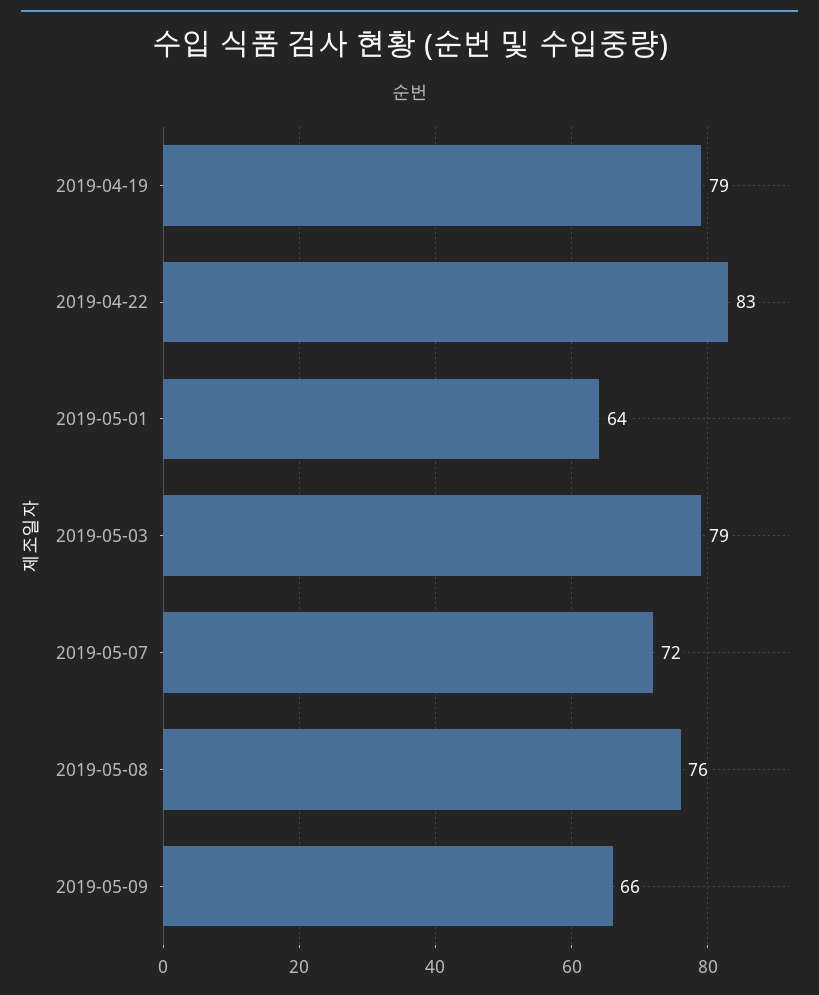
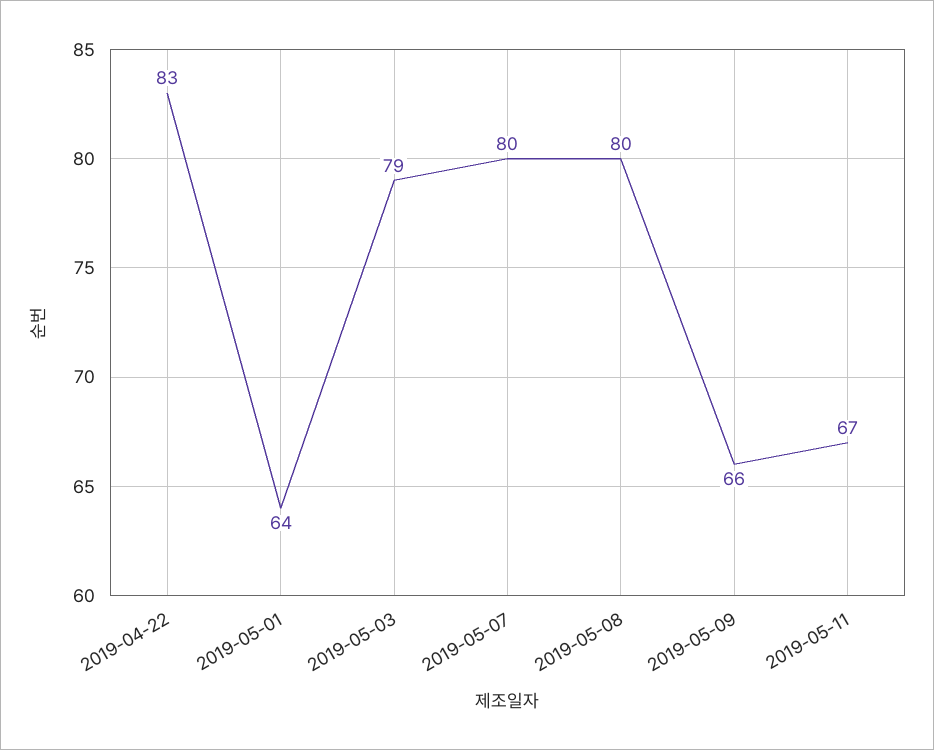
2019-04-19: 79 -> none
2019-05-07: 72 -> 80
2019-05-08: 76 -> 80
2019-05-11: none -> 67

